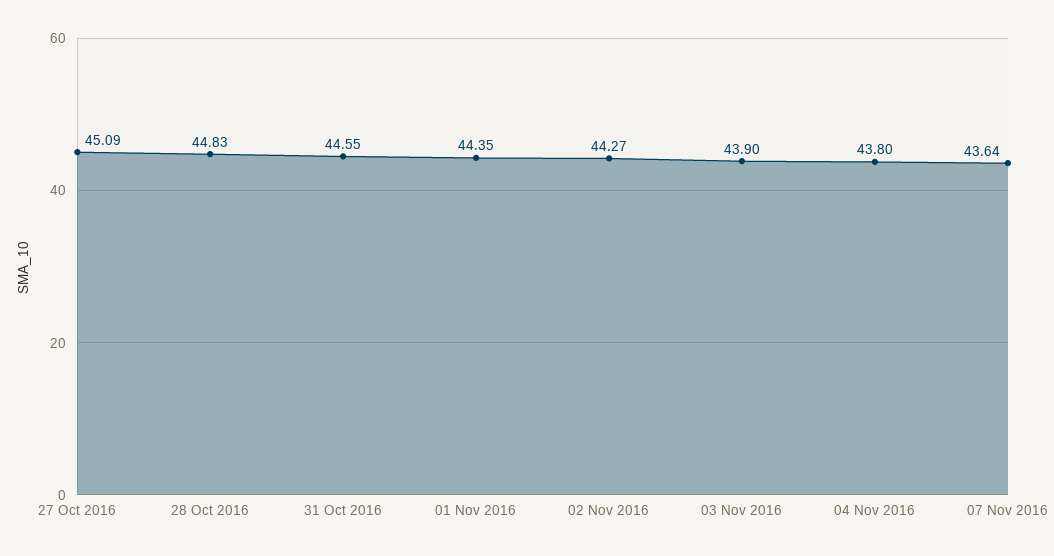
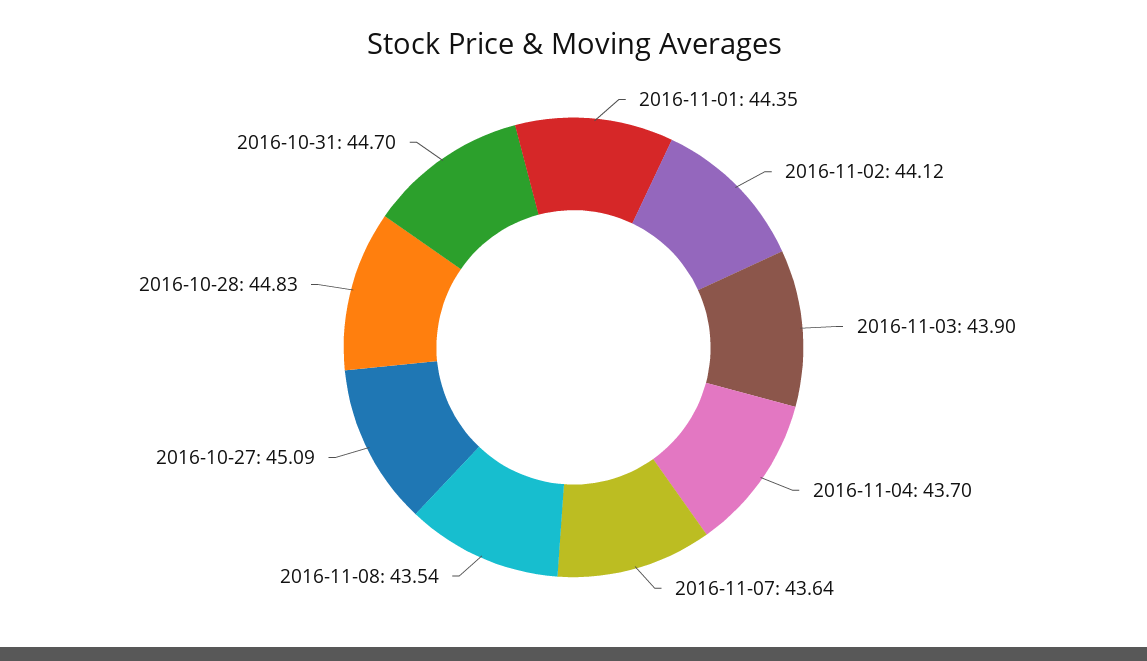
31 Oct 2016: 44.55 -> 44.7
02 Nov 2016: 44.27 -> 44.12
04 Nov 2016: 43.8 -> 43.7
2016-11-08: none -> 43.54

